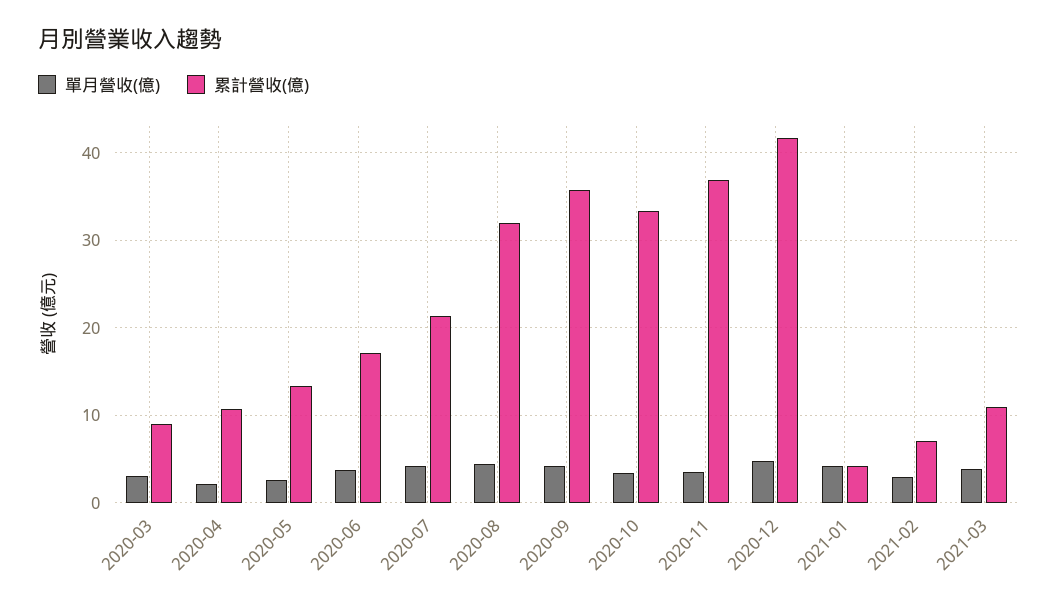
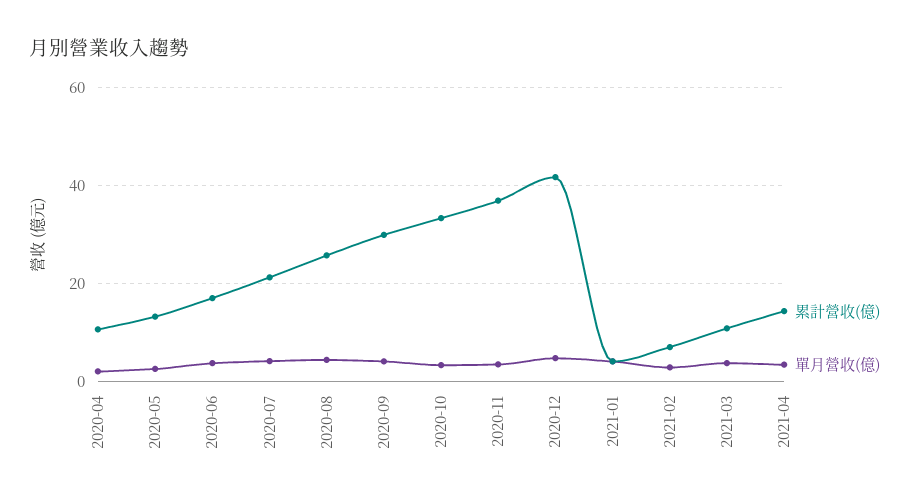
單月營收(億), 2020-03: 3 -> none
累計營收(億), 2020-03: 9 -> none
累計營收(億), 2020-08: 32 -> 26
累計營收(億), 2020-09: 36 -> 30
累計營收(億), 2021-04: none -> 14
單月營收(億), 2021-04: none -> 4

